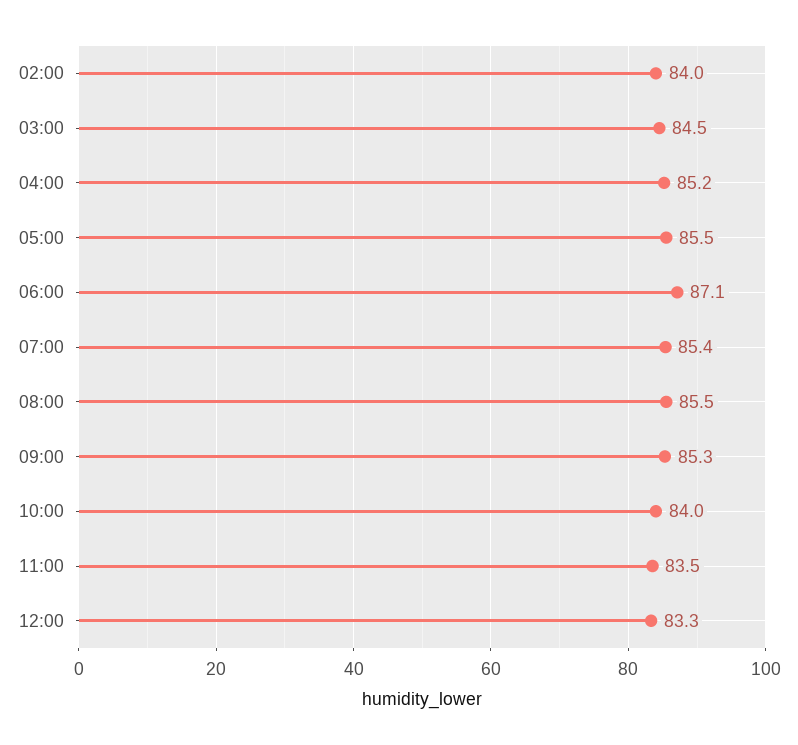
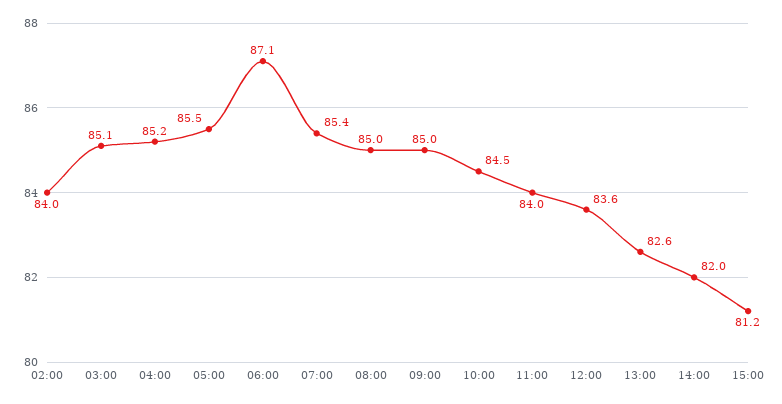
03:00: 84.5 -> 85.1
08:00: 85.5 -> 85
09:00: 85.3 -> 85
10:00: 84 -> 84.5
11:00: 83.5 -> 84
12:00: 83.3 -> 83.6
13:00: none -> 82.6
14:00: none -> 82
15:00: none -> 81.2

